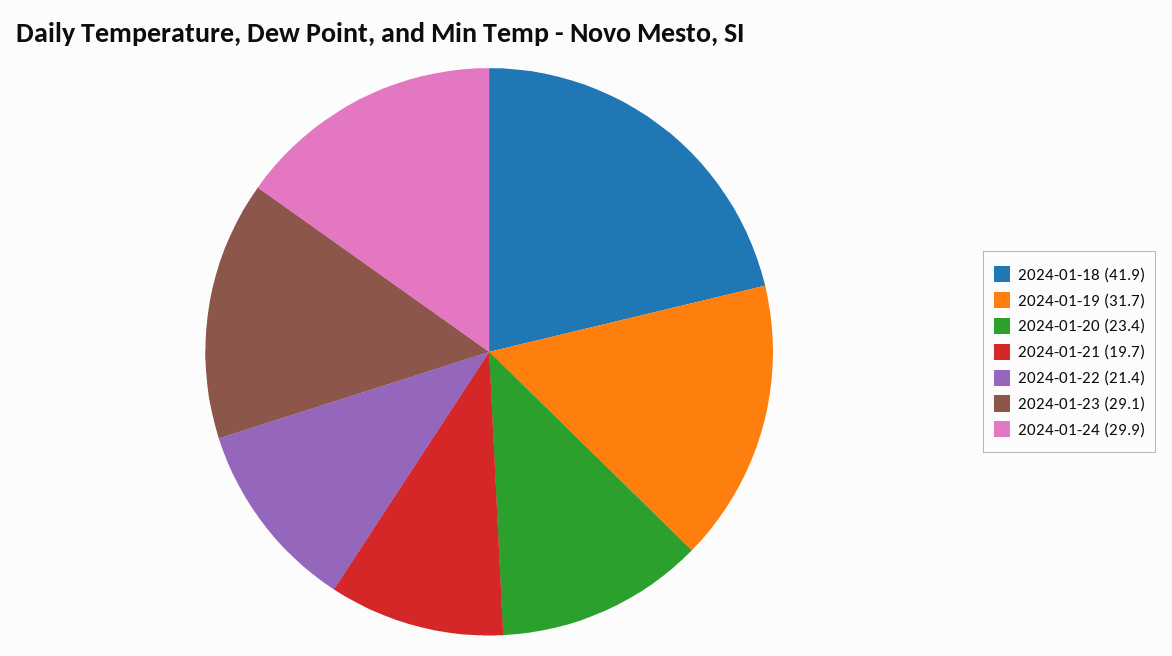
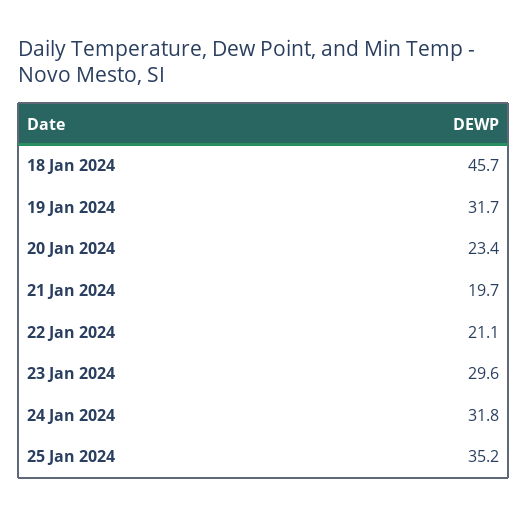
2024-01-18: 41.9 -> 45.7
2024-01-22: 21.4 -> 21.1
2024-01-23: 29.1 -> 29.6
2024-01-24: 29.9 -> 31.8
25 Jan 2024: none -> 35.2

